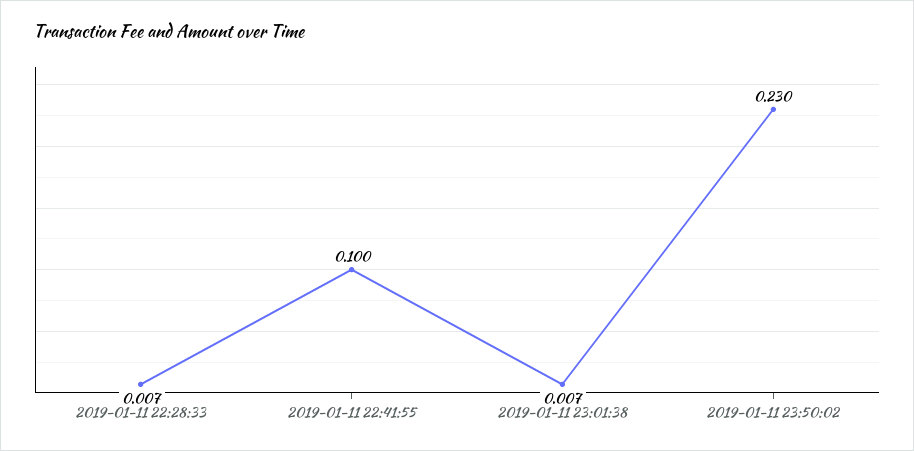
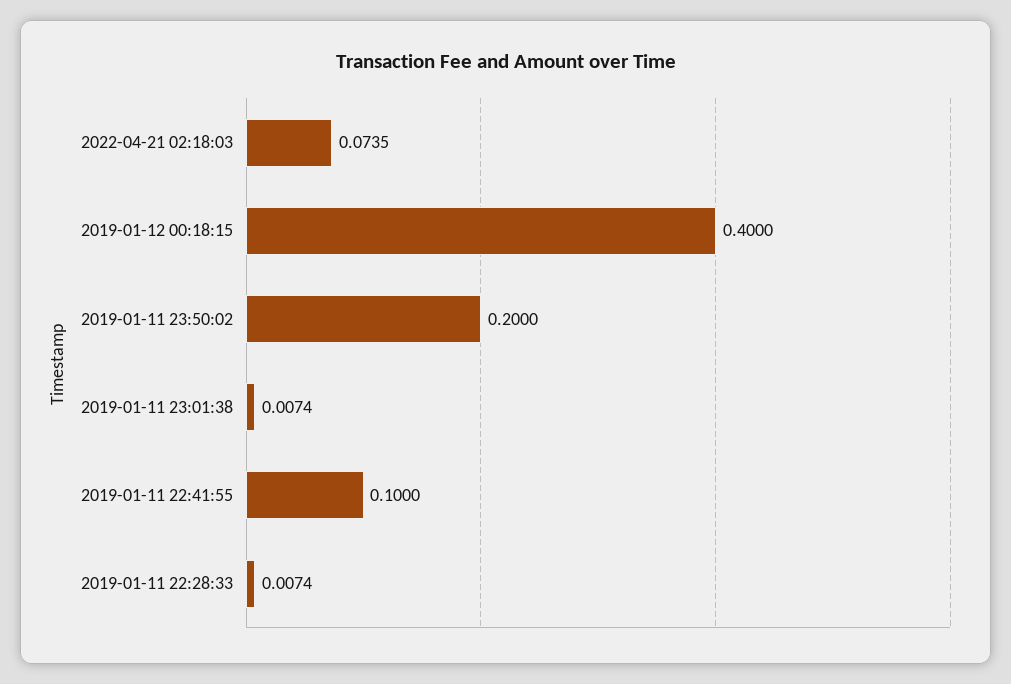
2019-01-11 23:50:02: 0.23 -> 0.2
2022-04-21 02:18:03: none -> 0.0735
2019-01-12 00:18:15: none -> 0.4

